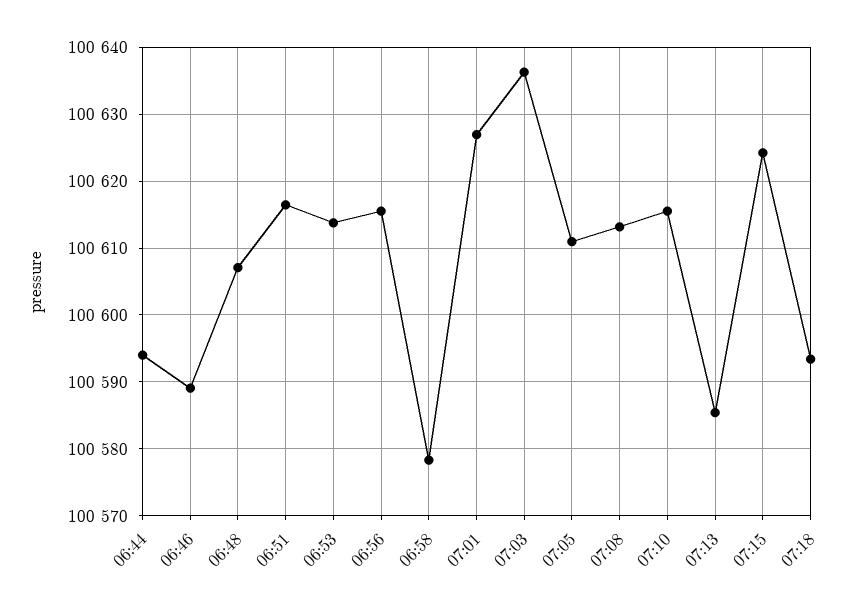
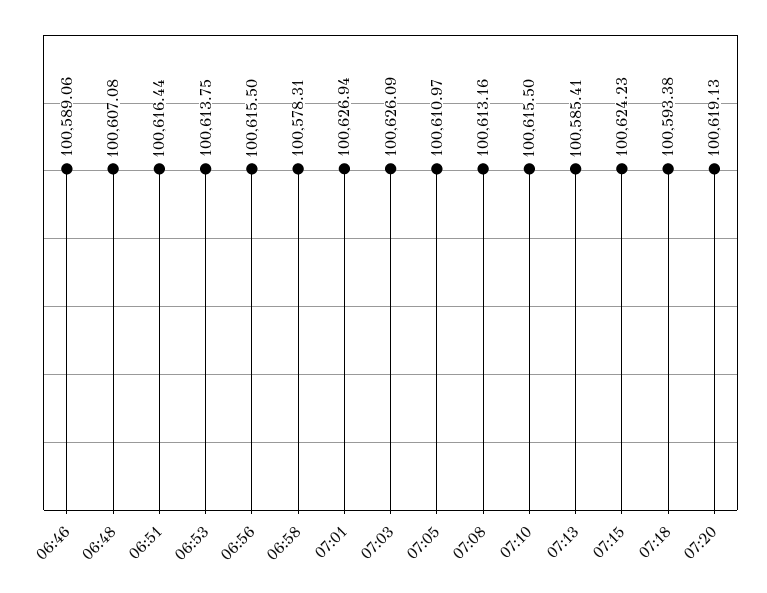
06:44: 100594 -> none
07:03: 100636 -> 100626.09
07:20: none -> 100619.13

